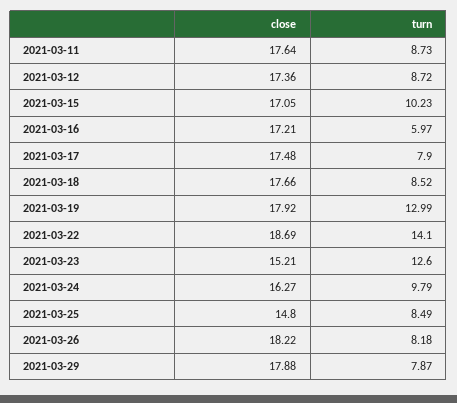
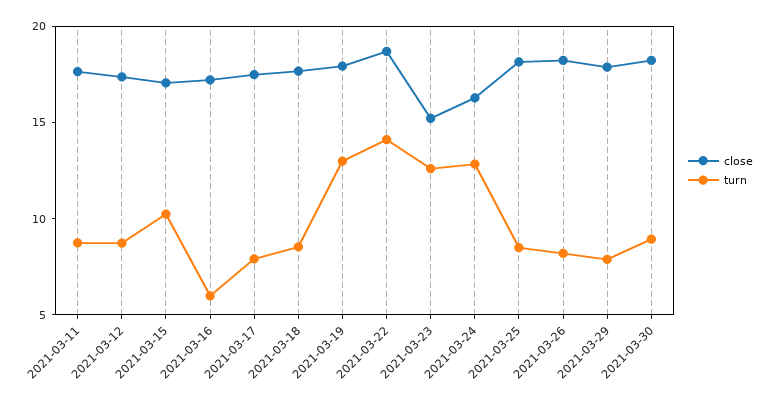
turn, 2021-03-24: 9.79 -> 13
close, 2021-03-25: 14.8 -> 18
close, 2021-03-30: none -> 18
turn, 2021-03-30: none -> 9

